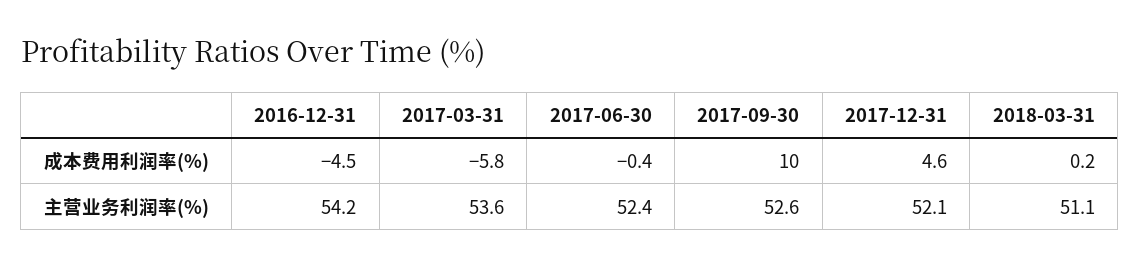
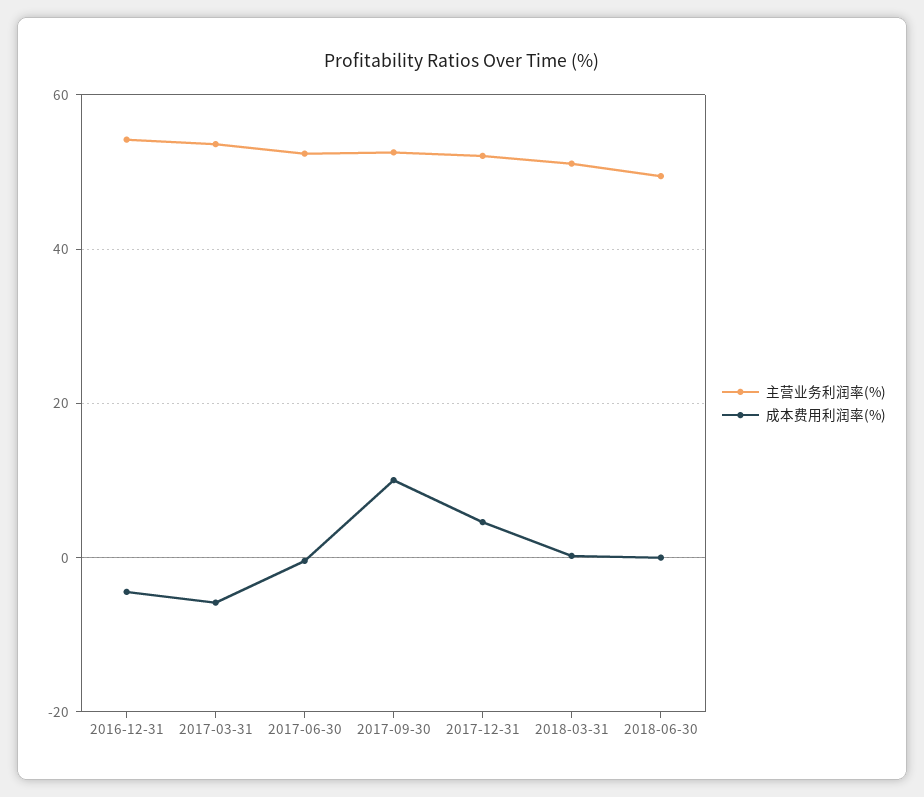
主营业务利润率(%), 2018-06-30: none -> 50
成本费用利润率(%), 2018-06-30: none -> 0

